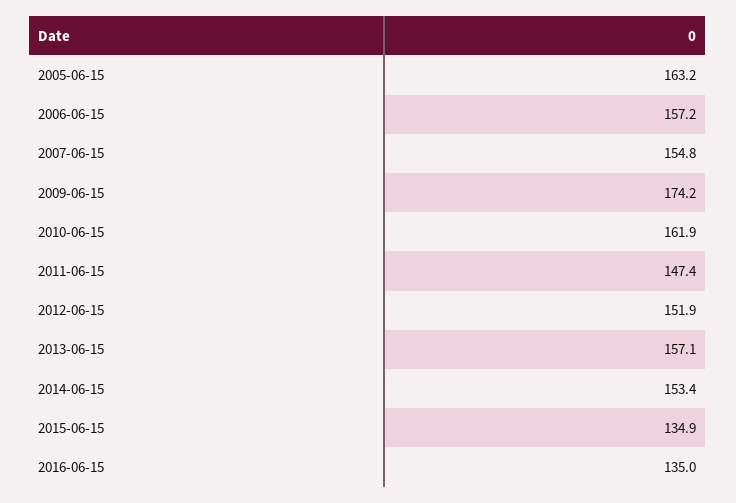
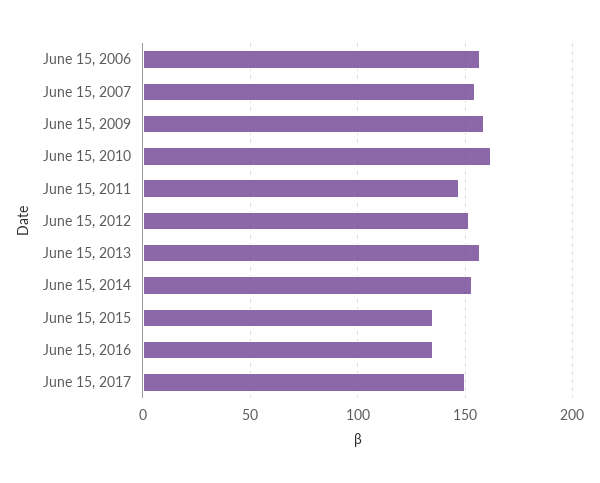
2005-06-15: 163.2 -> none
2009-06-15: 174.2 -> 160
June 15, 2017: none -> 150

